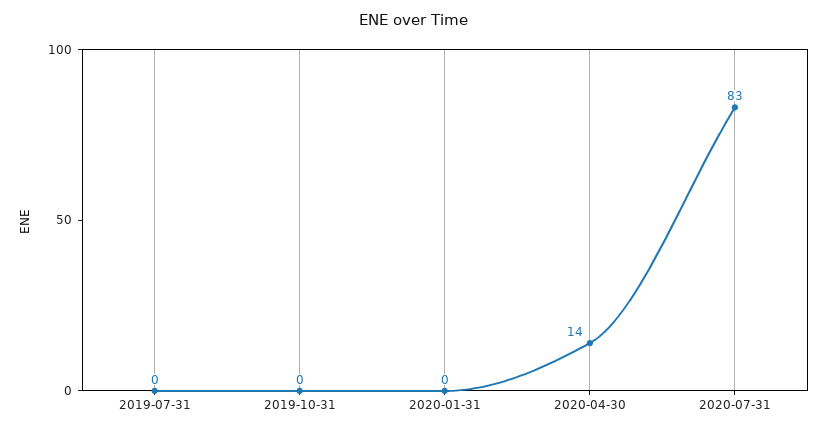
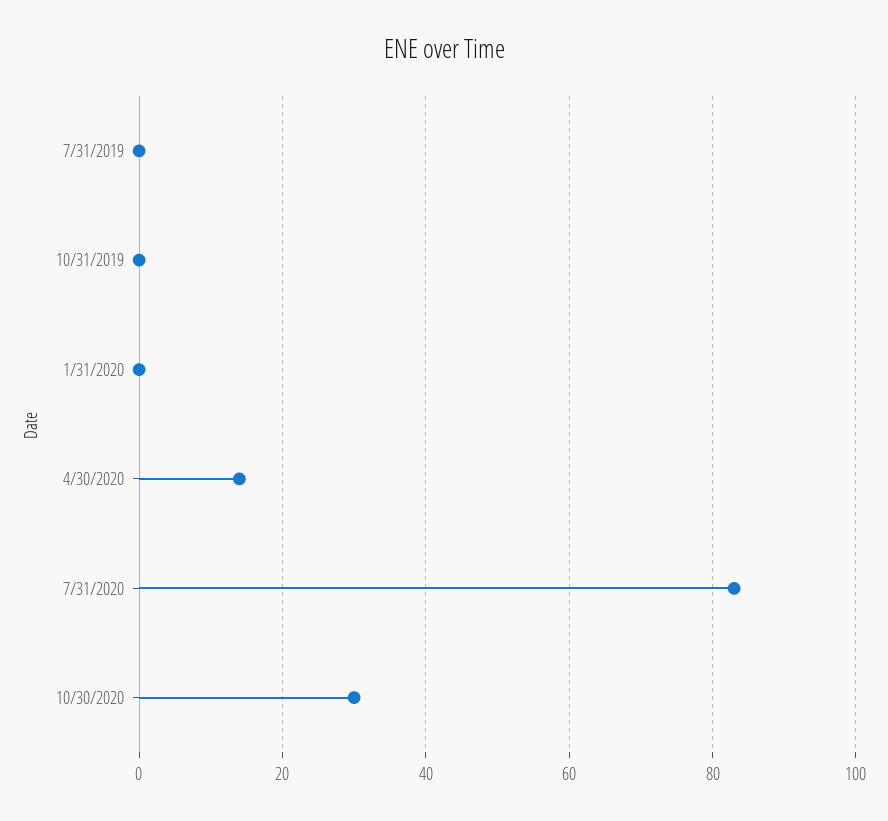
10/30/2020: none -> 30

